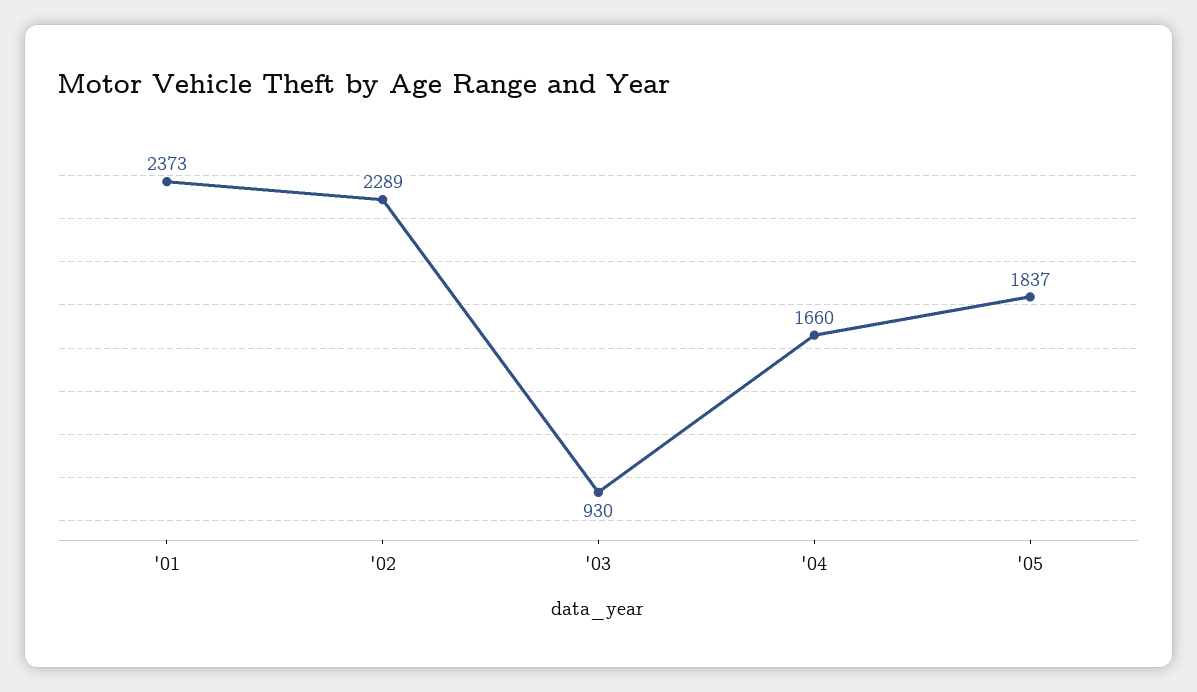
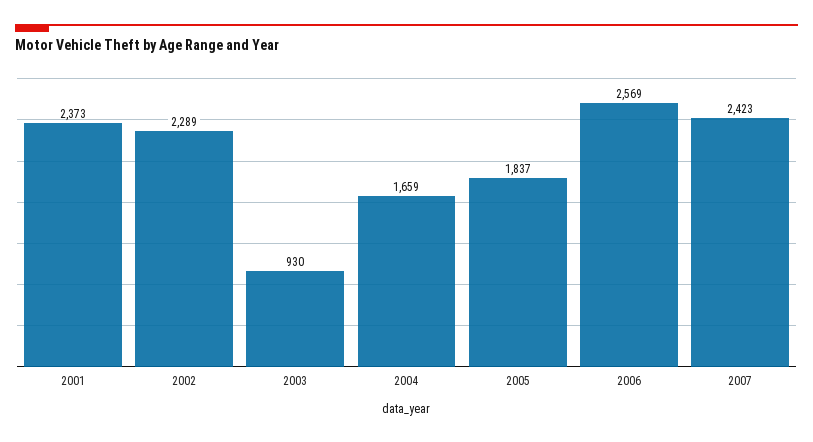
'04: 1660 -> 1659
2006: none -> 2569
2007: none -> 2423

